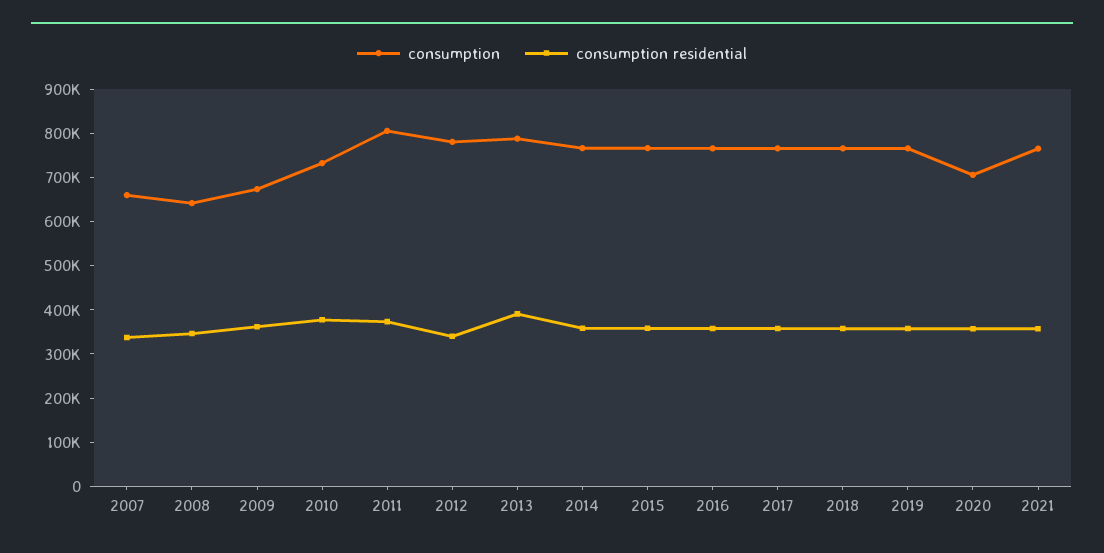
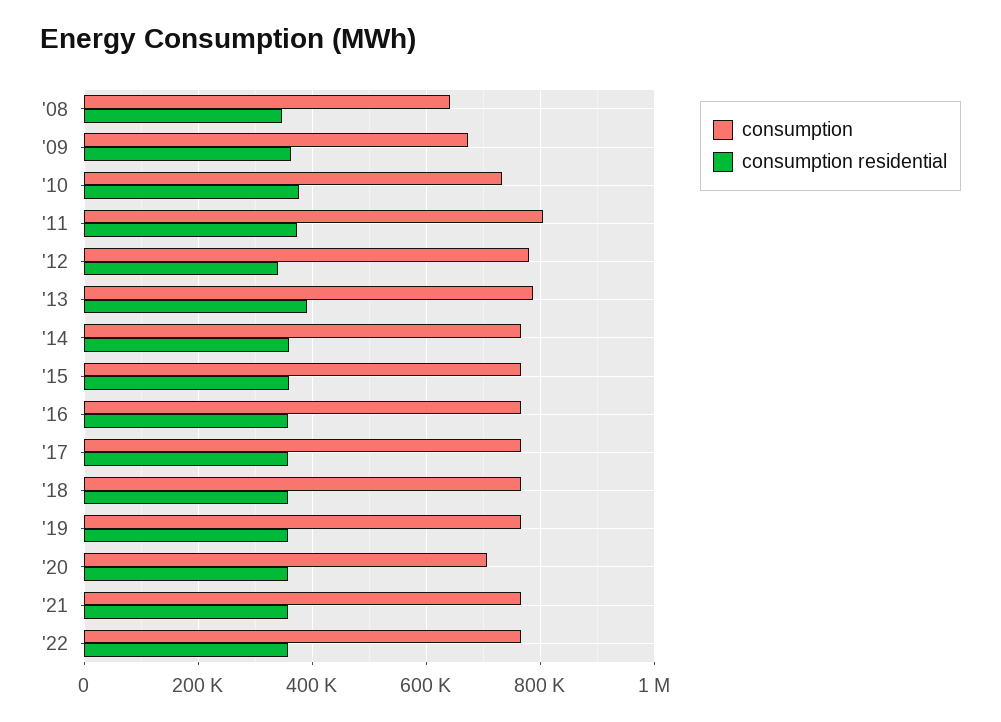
consumption, 2007: 660000 -> none
consumption residential, 2007: 340000 -> none
consumption, '22: none -> 760000
consumption residential, '22: none -> 360000

